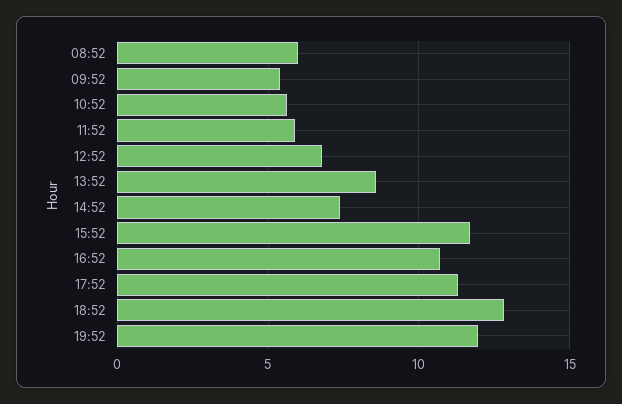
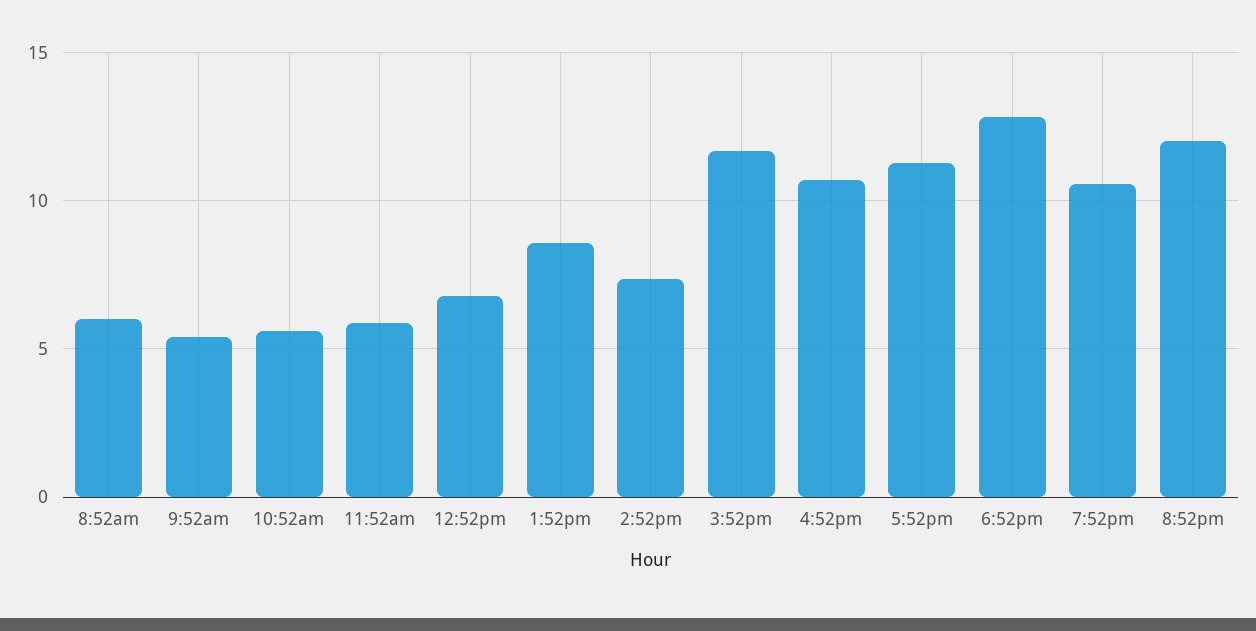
19:52: 12 -> 10.5
8:52pm: none -> 12

